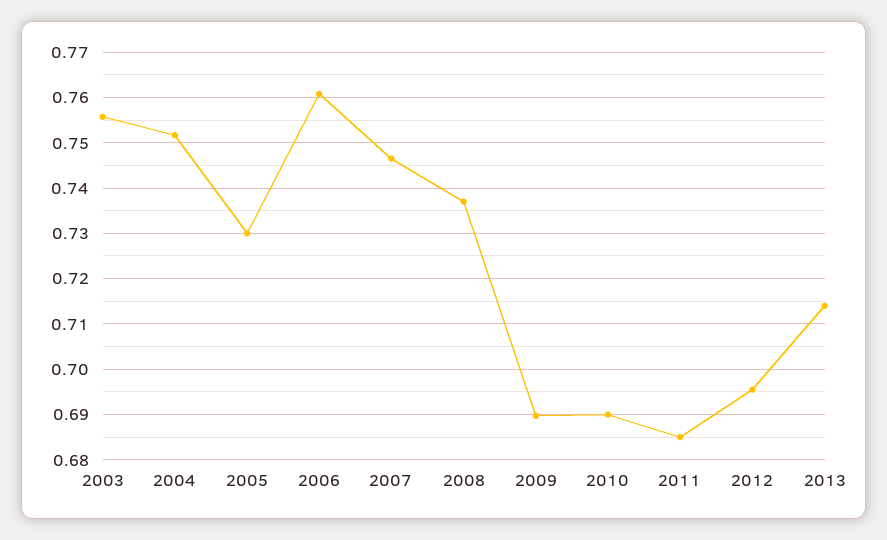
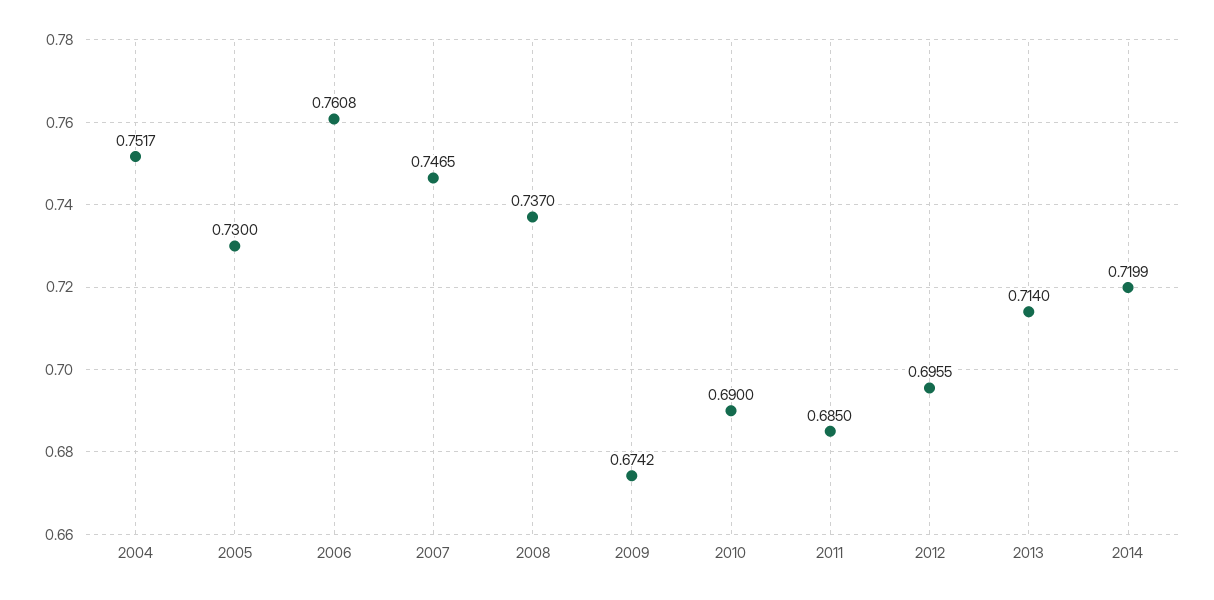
2003: 0.756 -> none
2009: 0.69 -> 0.6742
2014: none -> 0.7199

